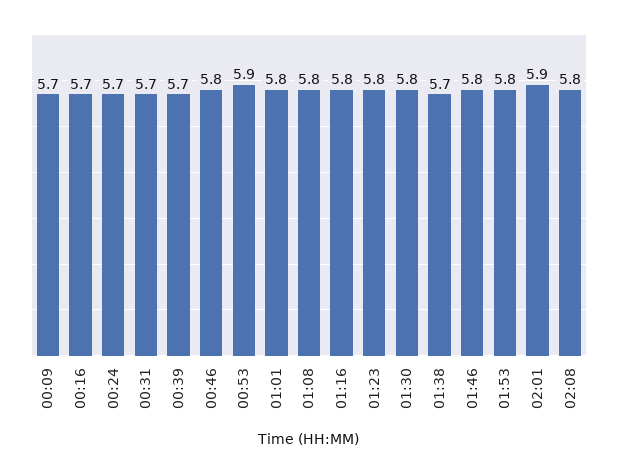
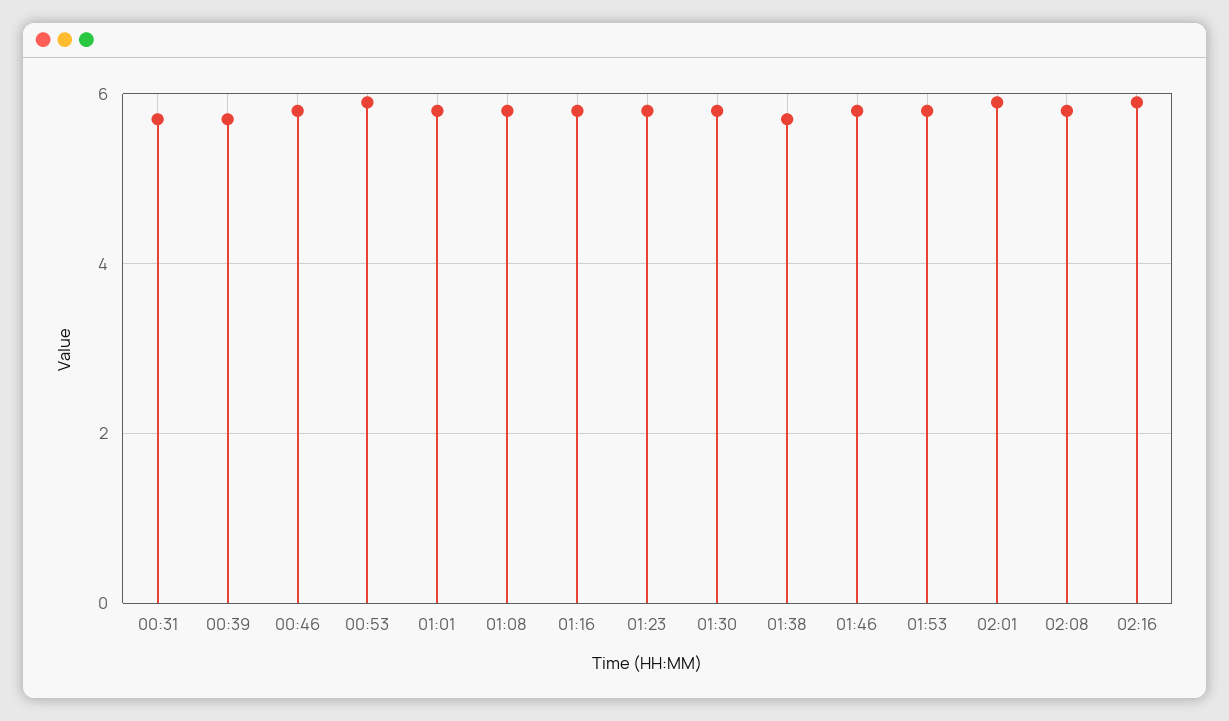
00:09: 5.7 -> none
00:16: 5.7 -> none
00:24: 5.7 -> none
02:16: none -> 6

